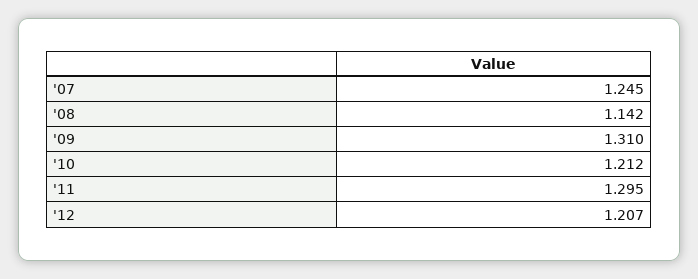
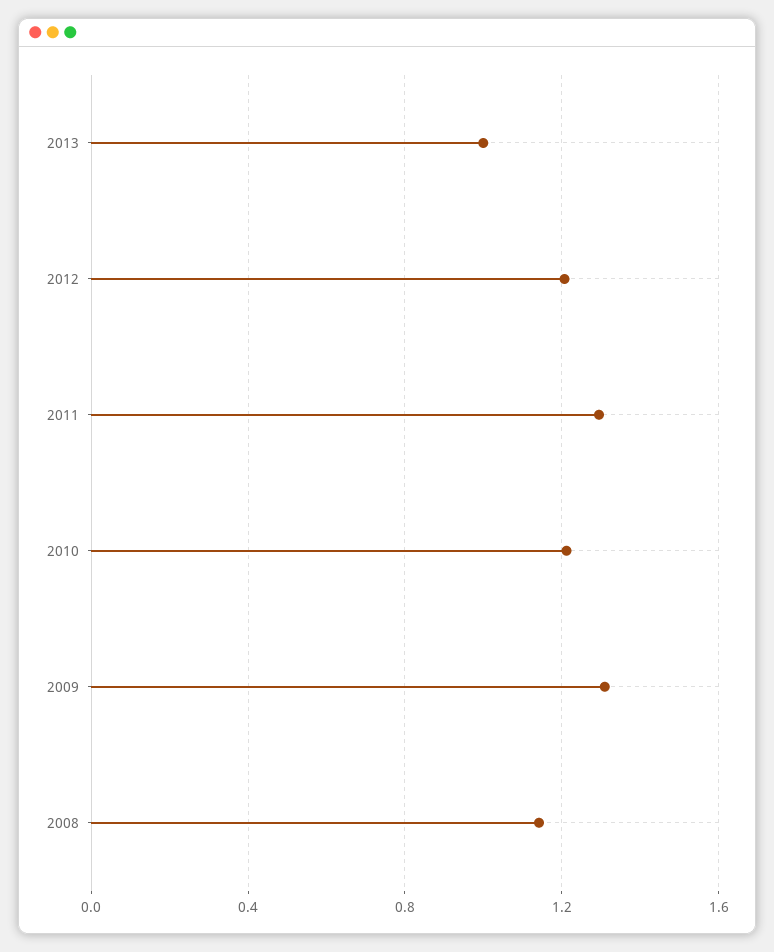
'07: 1.245 -> none
2013: none -> 1

